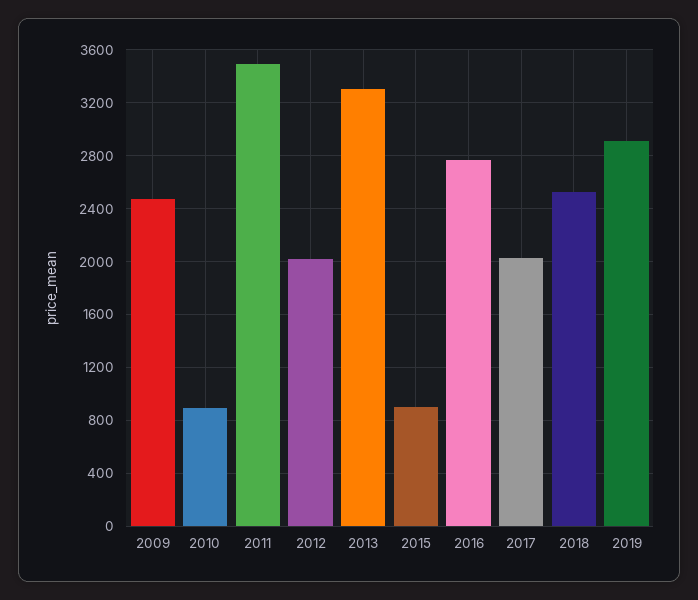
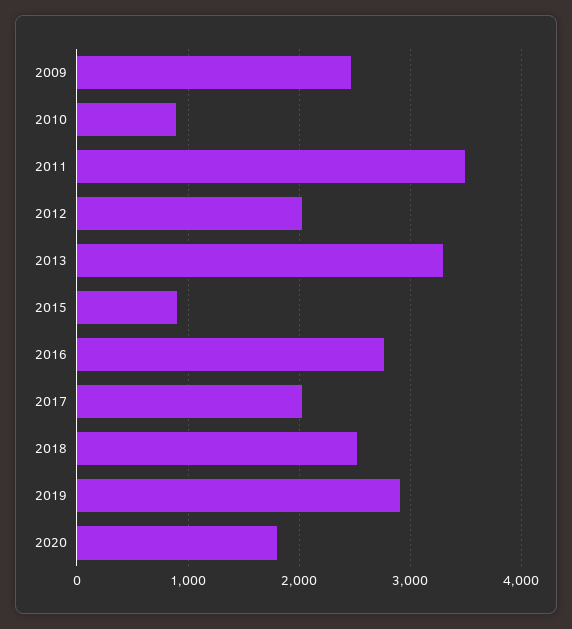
2020: none -> 1800

